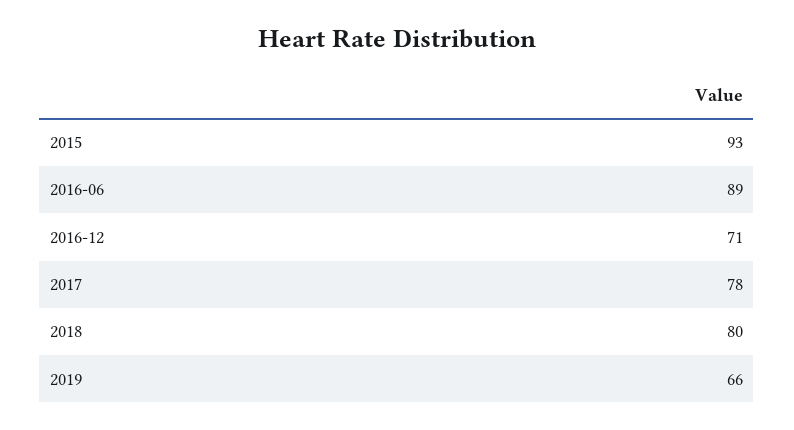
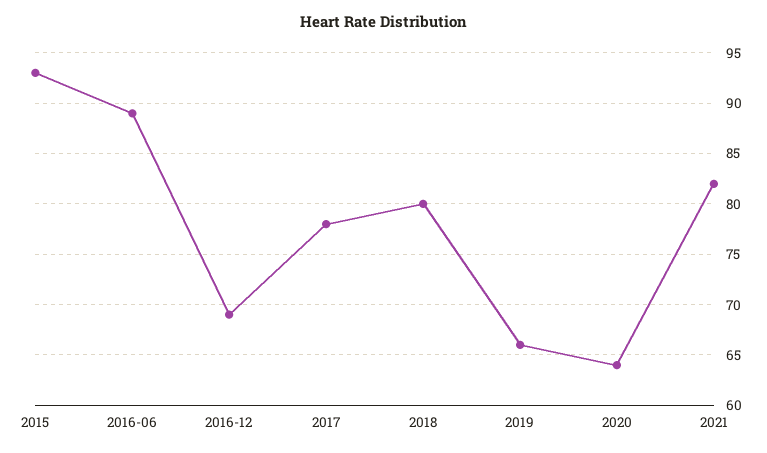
2016-12: 71 -> 69
2020: none -> 64
2021: none -> 82

